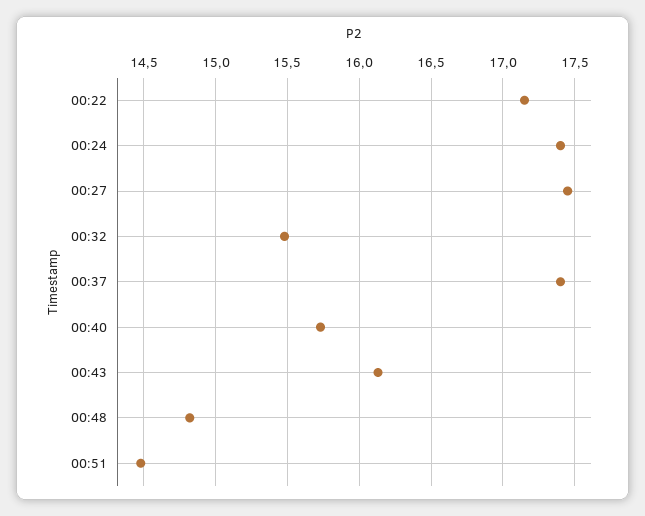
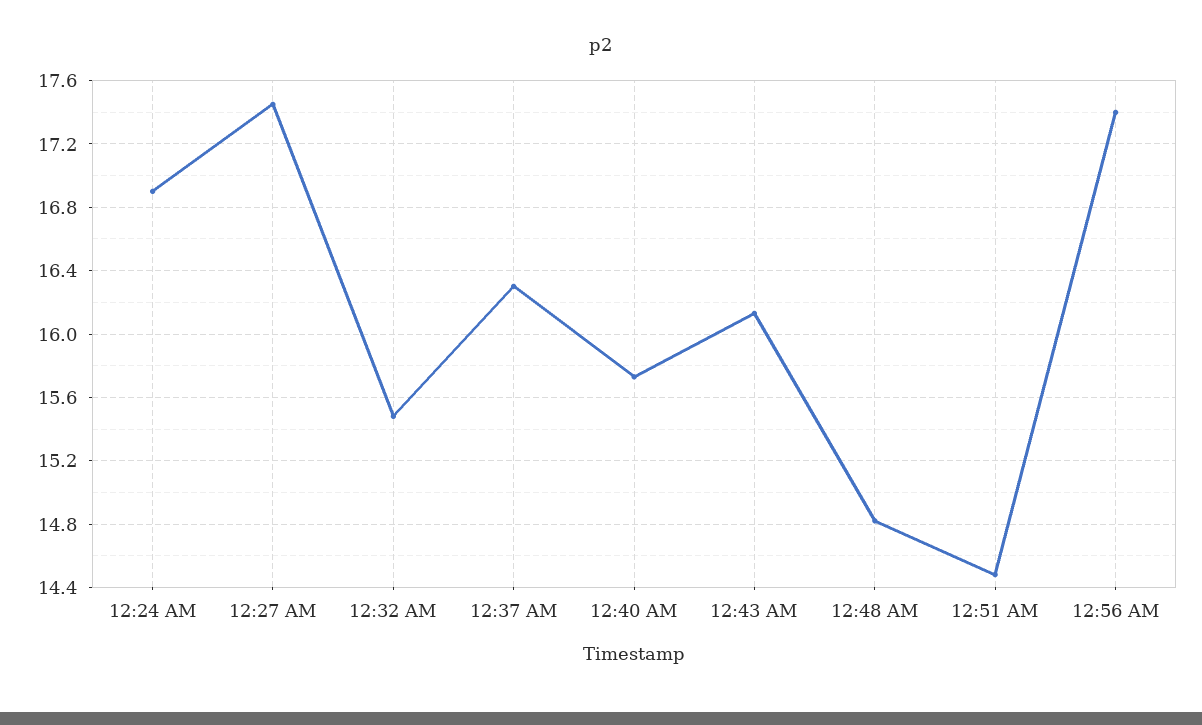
00:22: 17.15 -> none
00:24: 17.4 -> 16.9
00:37: 17.4 -> 16.3
12:56 AM: none -> 17.4

